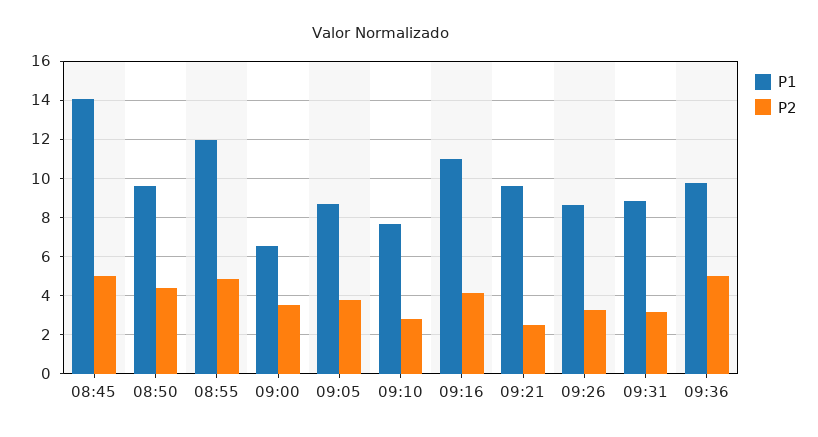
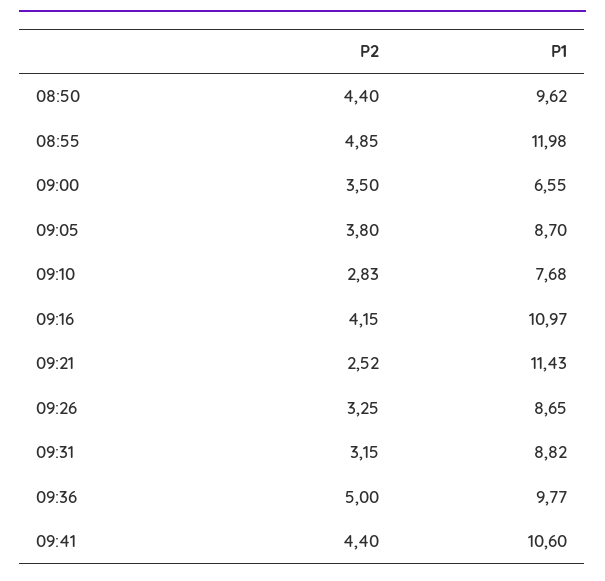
P1, 08:45: 14 -> none
P2, 08:45: 5 -> none
P1, 09:21: 9.5 -> 11.43
P2, 09:41: none -> 4.4
P1, 09:41: none -> 10.6

